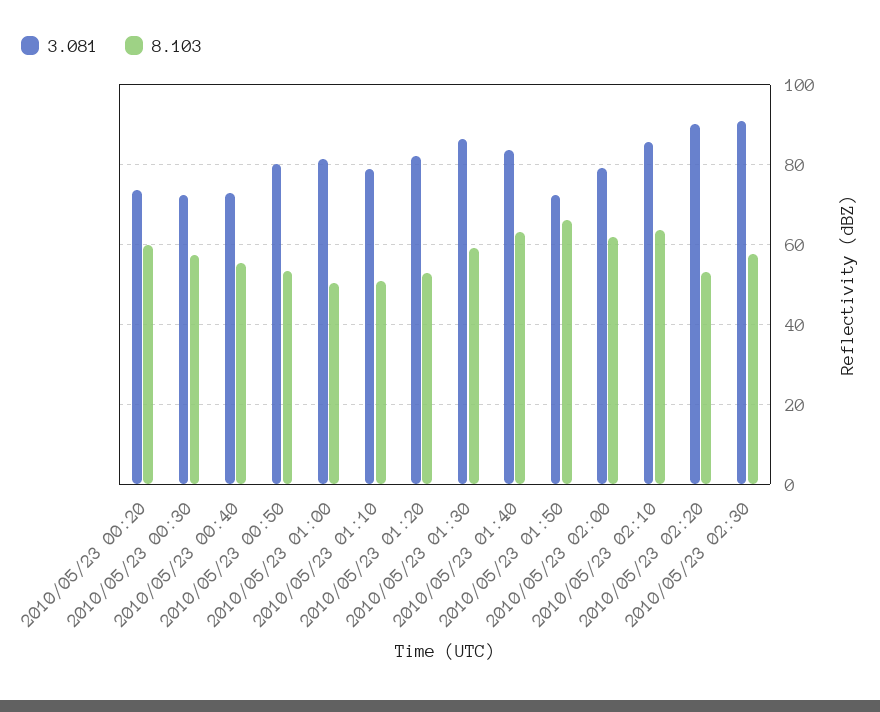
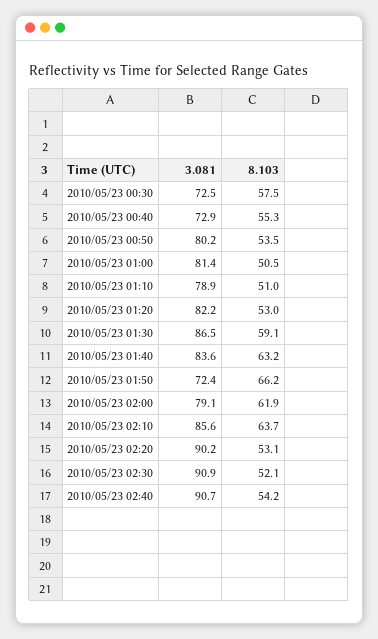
3.081, 2010/05/23 00:20: 74 -> none
8.103, 2010/05/23 00:20: 60 -> none
8.103, 2010/05/23 02:30: 58 -> 52.1
3.081, 2010/05/23 02:40: none -> 90.7
8.103, 2010/05/23 02:40: none -> 54.2

